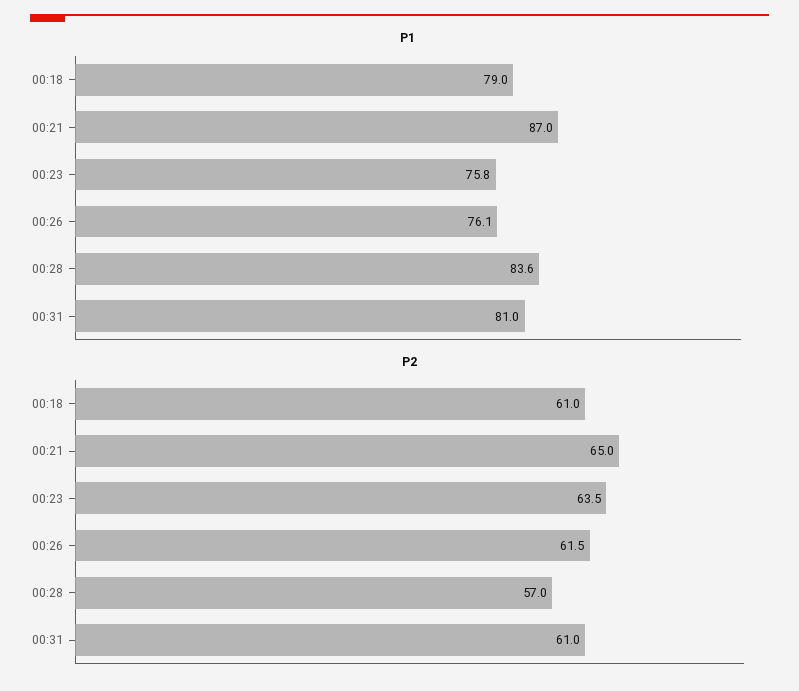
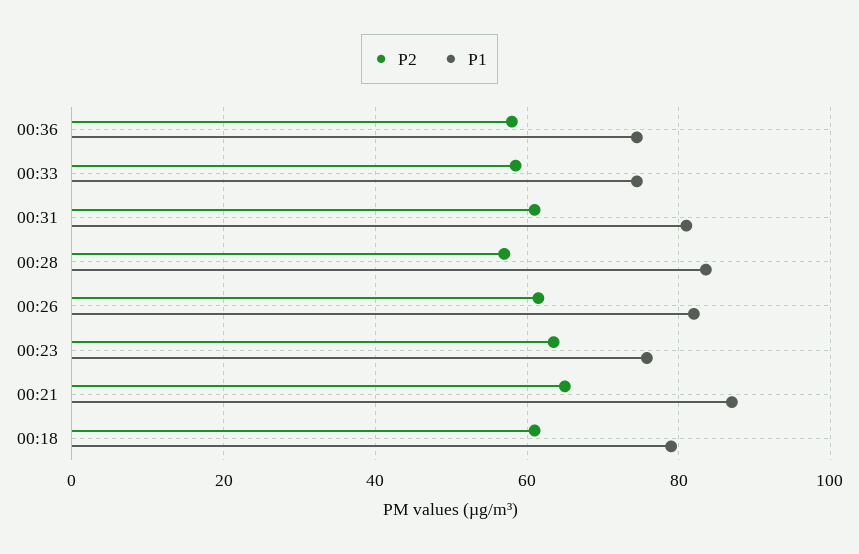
P1, 00:26: 76.1 -> 82
P2, 00:36: none -> 58
P1, 00:36: none -> 74
P2, 00:33: none -> 58
P1, 00:33: none -> 74

